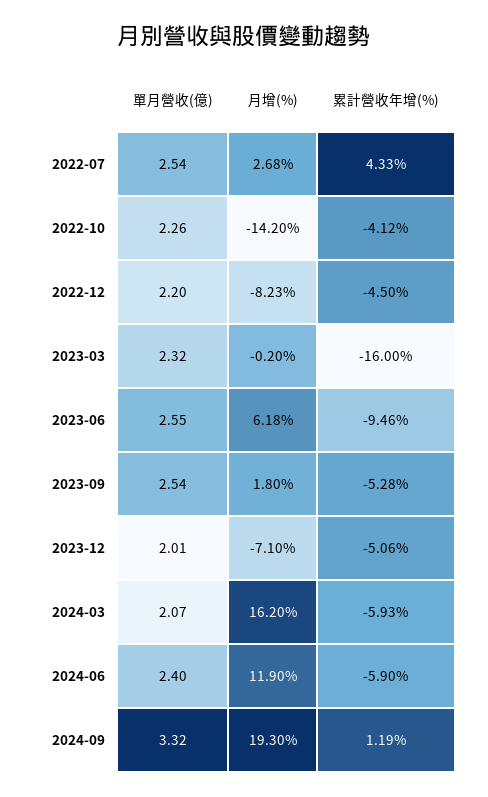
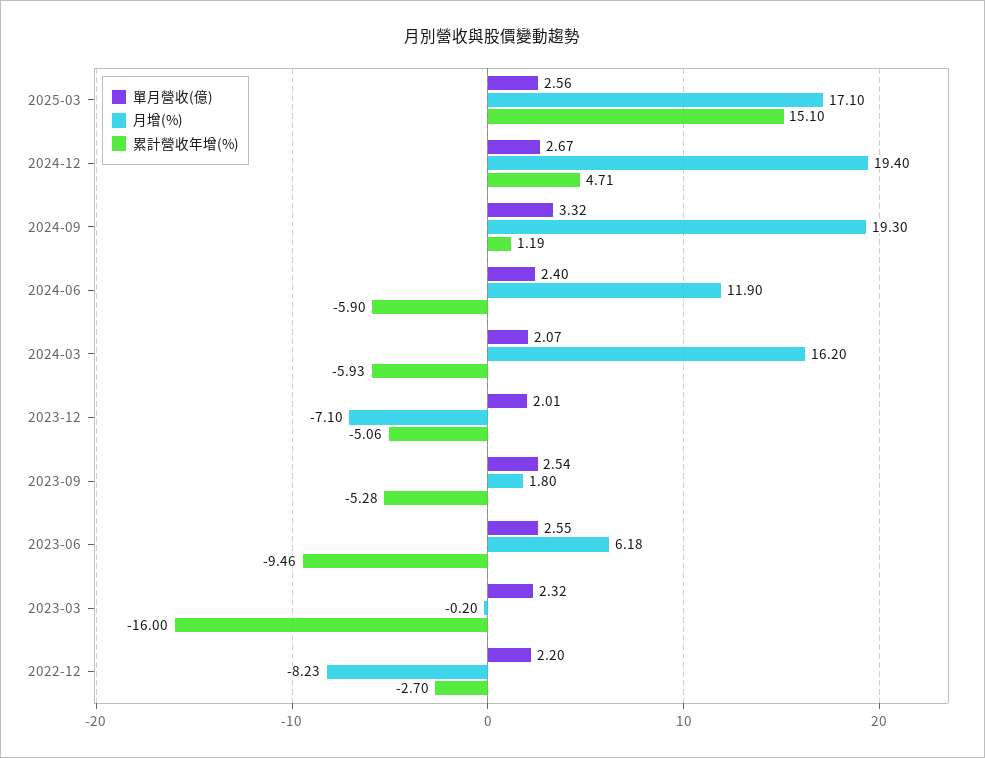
單月營收(億), 2022-07: 2.54 -> none
月增(%), 2022-07: 2.68 -> none
累計營收年增(%), 2022-07: 4.33 -> none
單月營收(億), 2022-10: 2.26 -> none
月增(%), 2022-10: -14.2 -> none
累計營收年增(%), 2022-10: -4.12 -> none
累計營收年增(%), 2022-12: -4.5 -> -2.7
單月營收(億), 2025-03: none -> 2.56
月增(%), 2025-03: none -> 17.1
累計營收年增(%), 2025-03: none -> 15.1
單月營收(億), 2024-12: none -> 2.67
月增(%), 2024-12: none -> 19.4
累計營收年增(%), 2024-12: none -> 4.71

